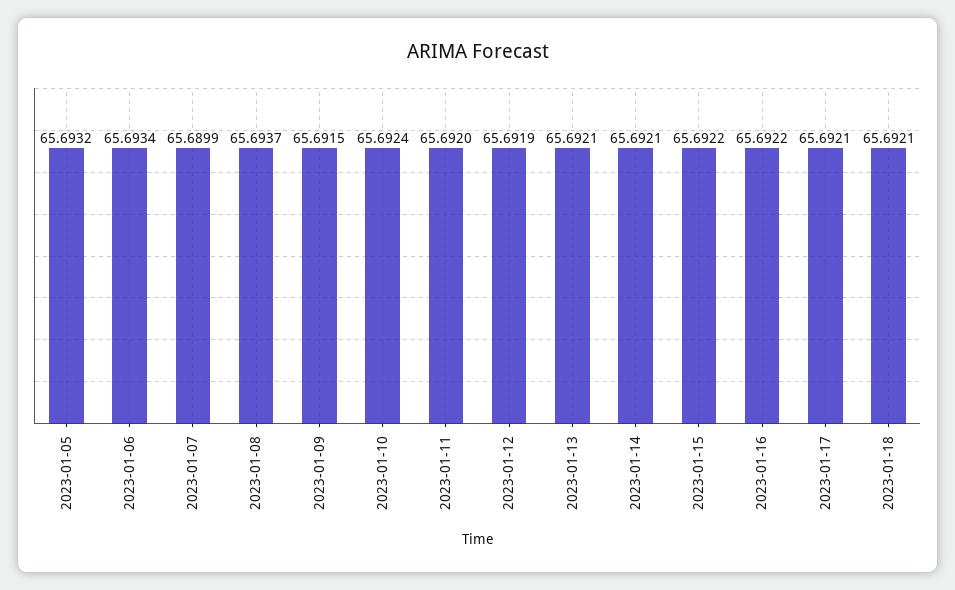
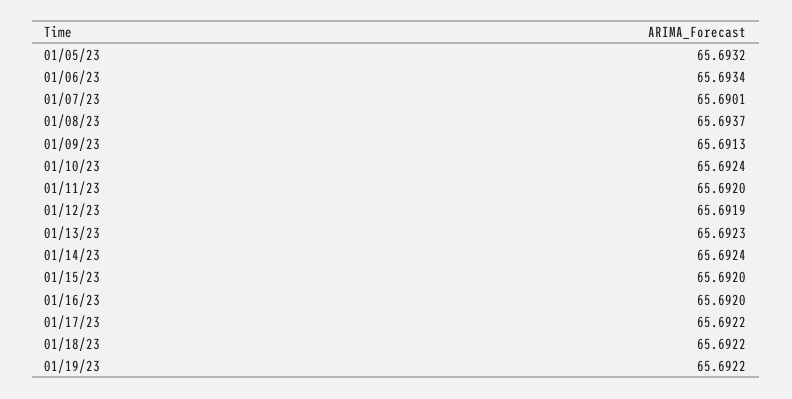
2023-01-07: 65.6899 -> 65.6901
2023-01-09: 65.6915 -> 65.6913
2023-01-13: 65.6921 -> 65.6923
2023-01-14: 65.6921 -> 65.6924
2023-01-15: 65.6922 -> 65.692
2023-01-16: 65.6922 -> 65.692
2023-01-17: 65.6921 -> 65.6922
2023-01-18: 65.6921 -> 65.6922
01/19/23: none -> 65.6922

